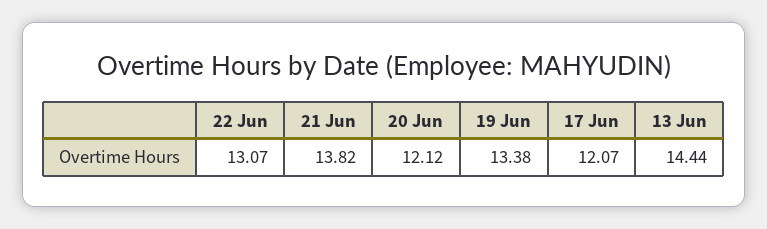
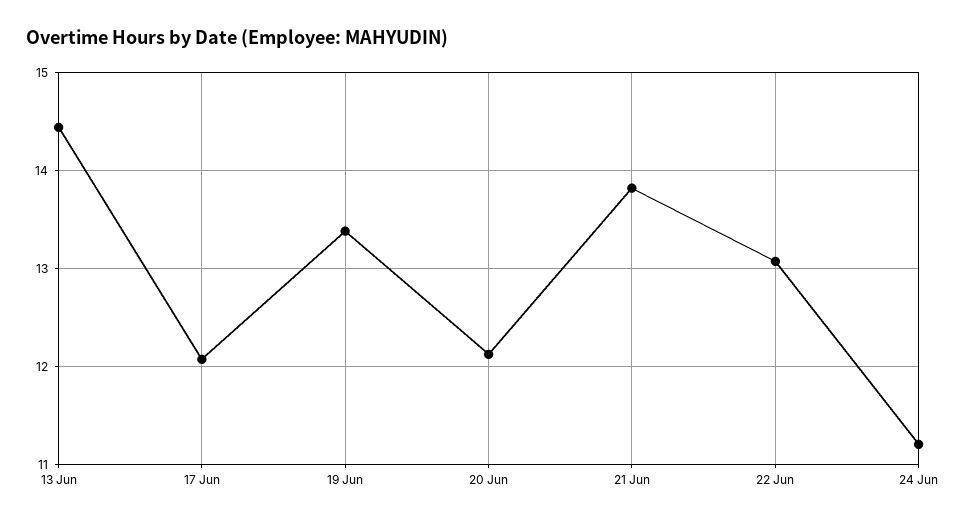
24 Jun: none -> 11.2

